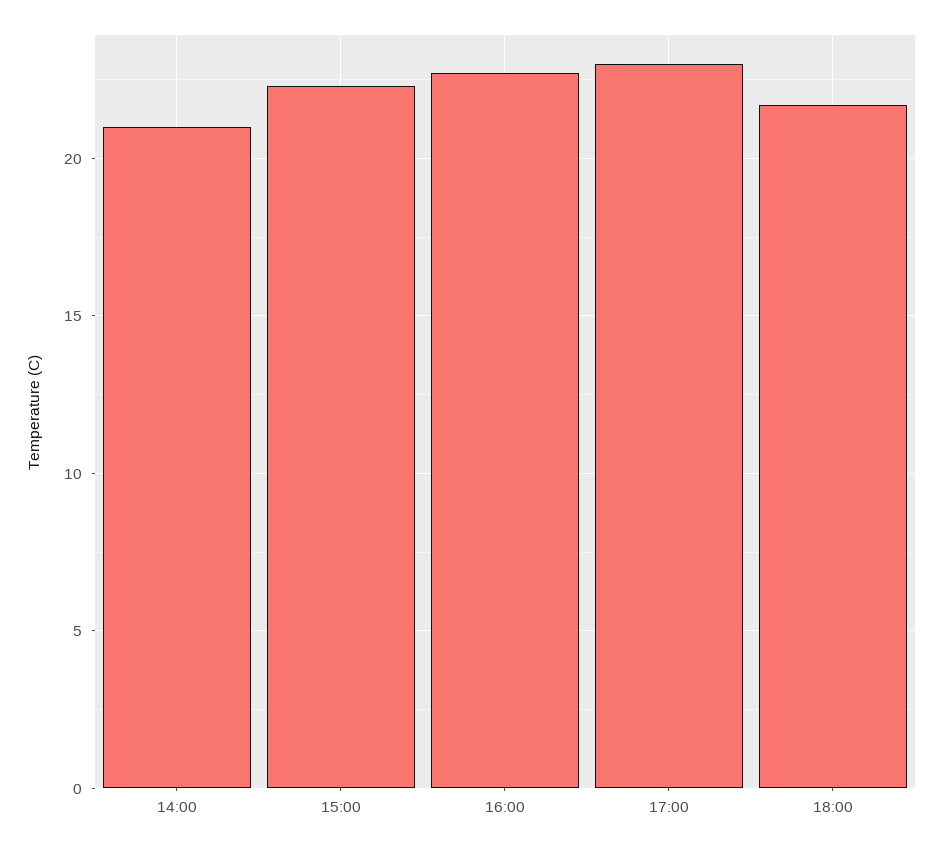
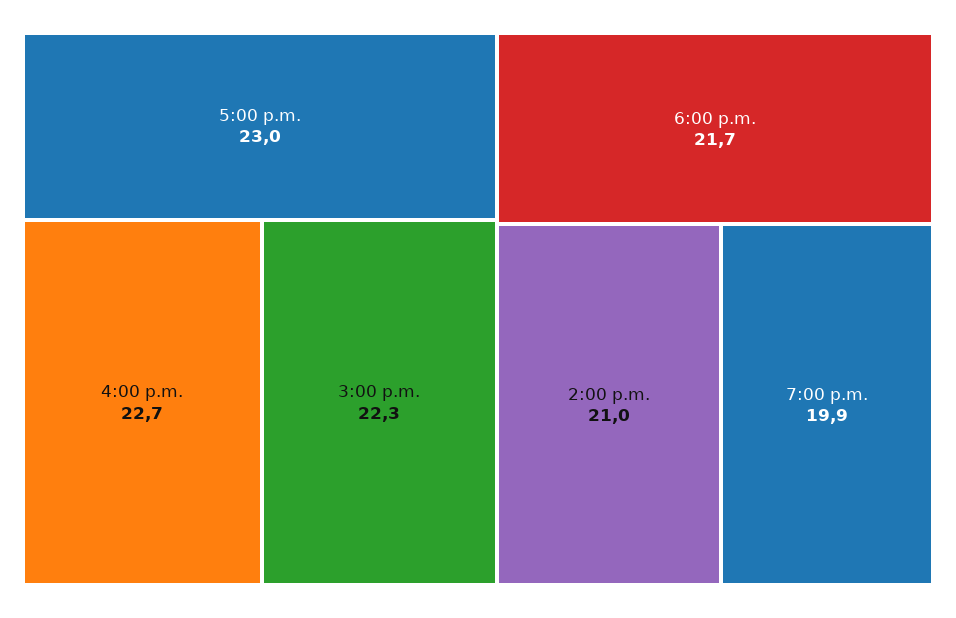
7:00 p.m.: none -> 19.9

